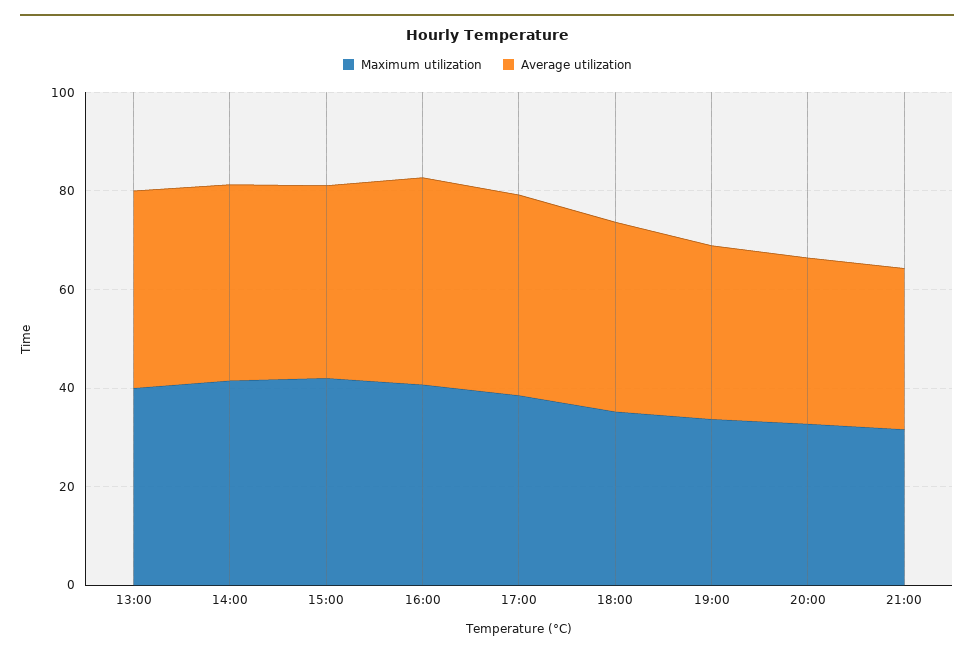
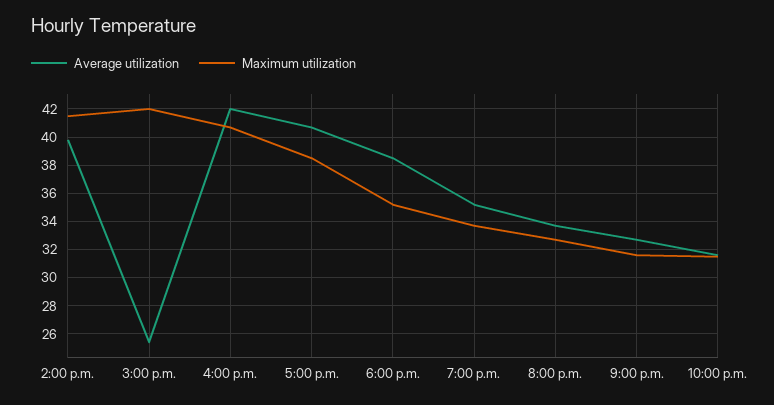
Maximum utilization, 13:00: 40 -> none
Average utilization, 13:00: 40 -> none
Average utilization, 15:00: 40 -> 25.5
Average utilization, 10:00 p.m.: none -> 31.5
Maximum utilization, 10:00 p.m.: none -> 31.5

